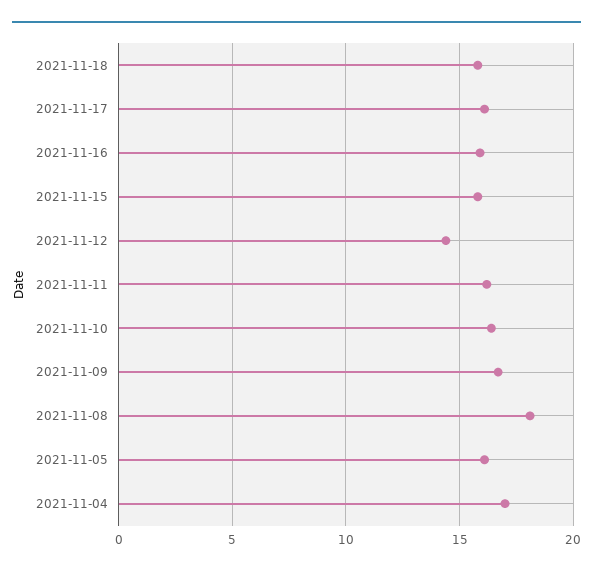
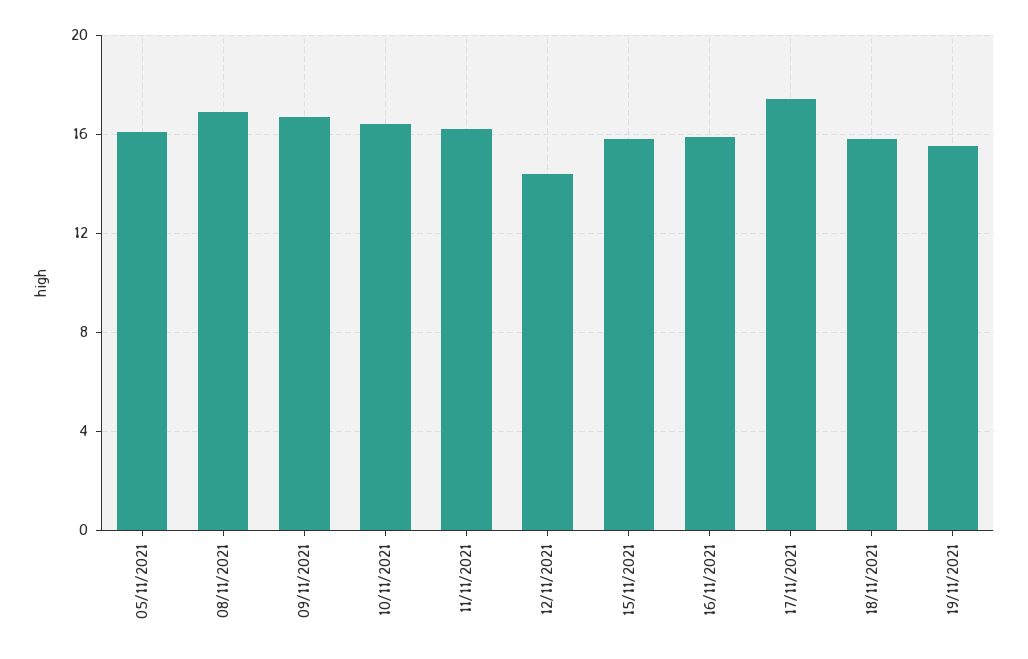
2021-11-17: 16 -> 17.5
2021-11-08: 18 -> 17
2021-11-04: 17 -> none
19/11/2021: none -> 15.5

